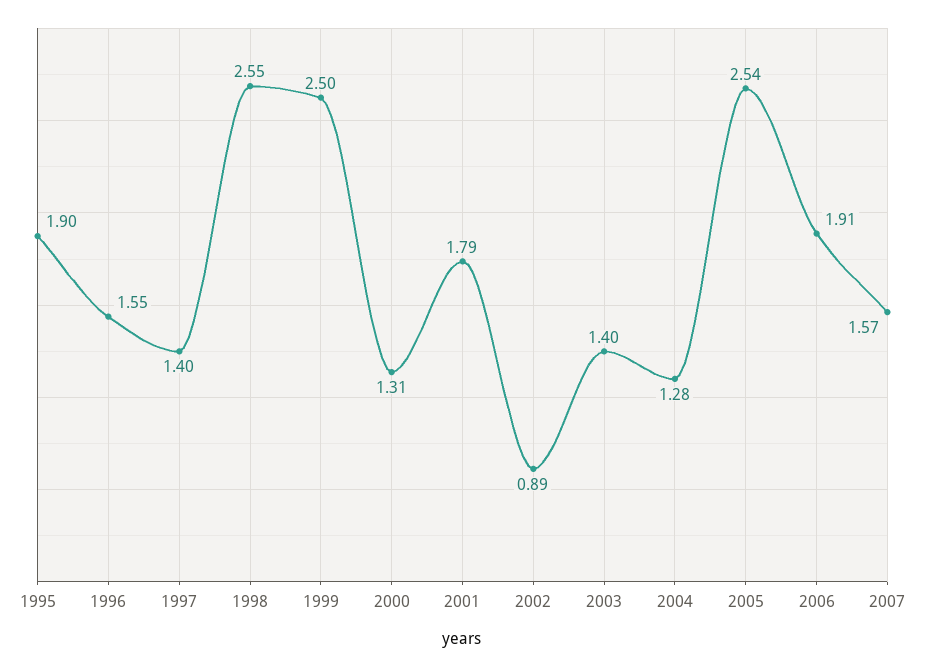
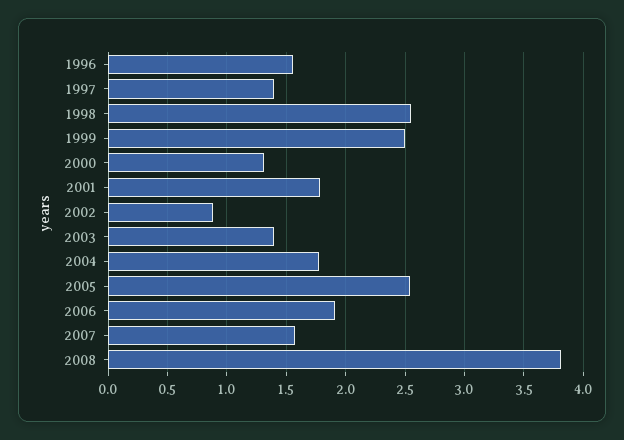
1995: 1.9 -> none
2004: 1.28 -> 1.8
2008: none -> 3.8

